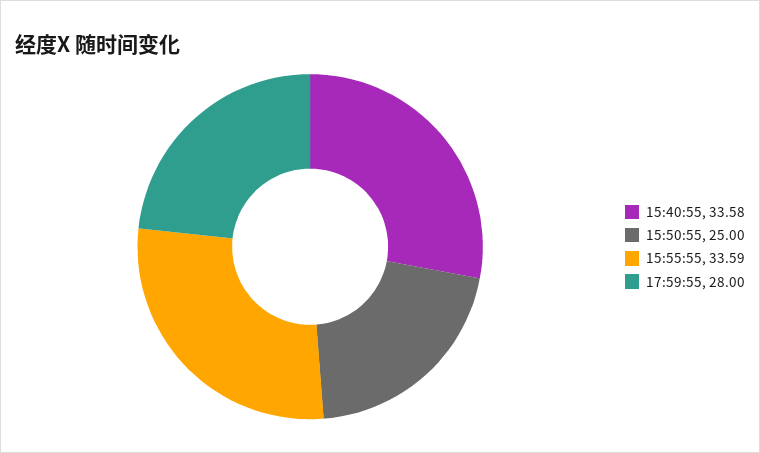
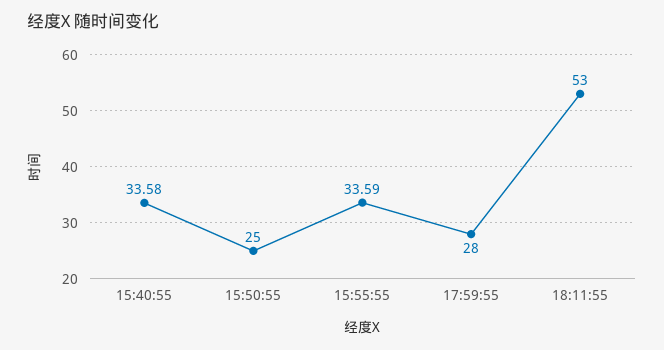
18:11:55: none -> 53

